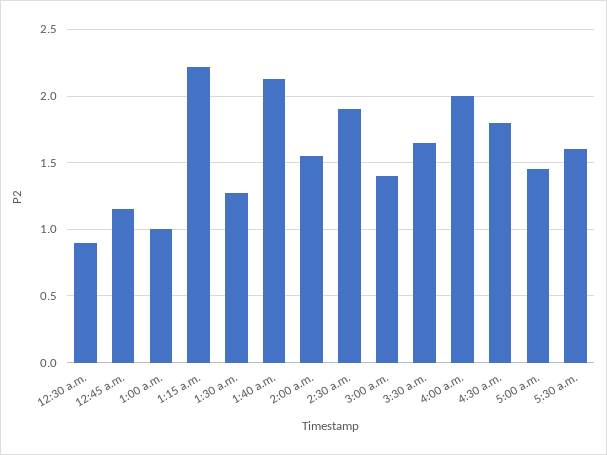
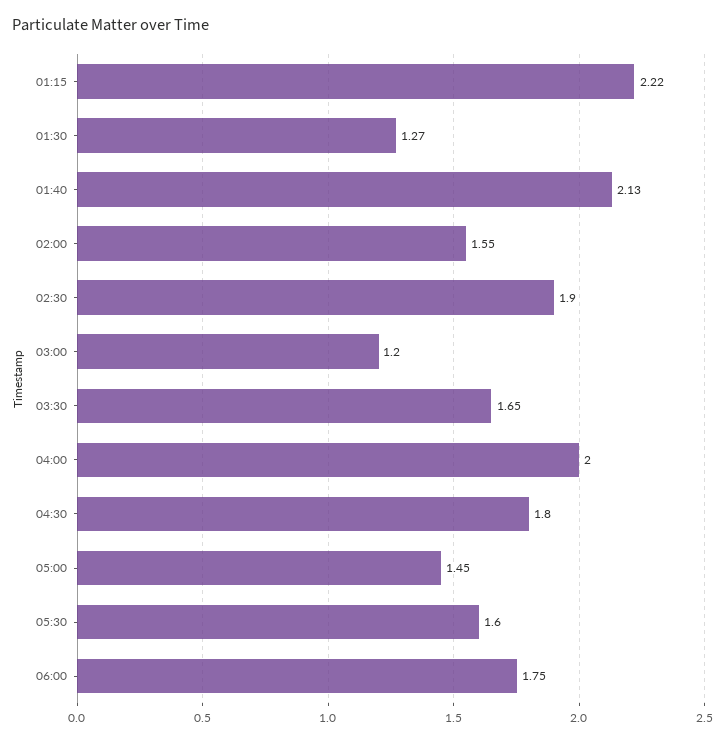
12:30 a.m.: 0.9 -> none
12:45 a.m.: 1.15 -> none
1:00 a.m.: 1 -> none
3:00 a.m.: 1.4 -> 1.2
06:00: none -> 1.75

